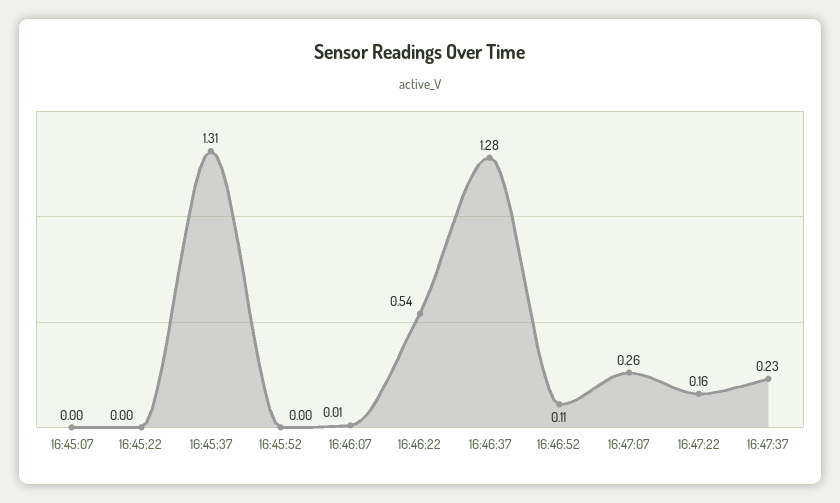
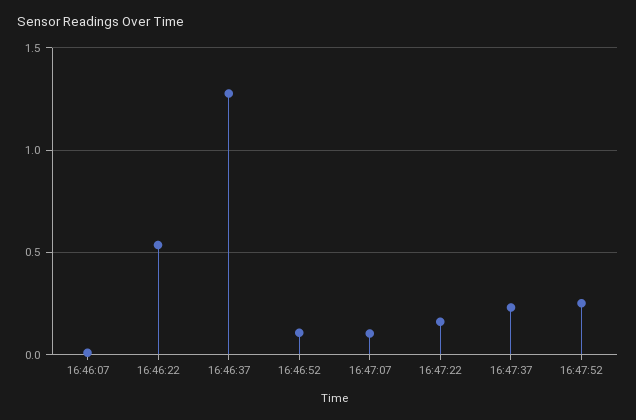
16:45:07: 0 -> none
16:45:22: 0 -> none
16:45:37: 1.31 -> none
16:45:52: 0 -> none
16:47:07: 0.26 -> 0.1
16:47:52: none -> 0.25

